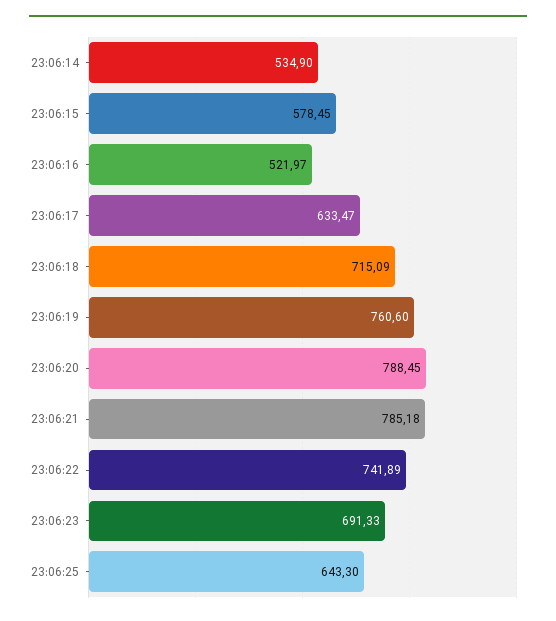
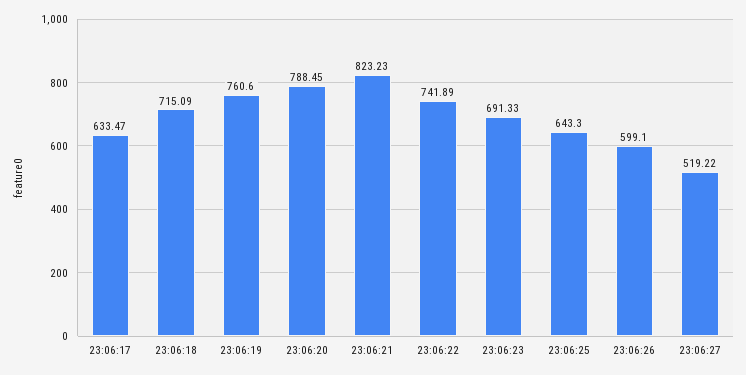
23:06:14: 534.9 -> none
23:06:15: 578.45 -> none
23:06:16: 521.97 -> none
23:06:21: 785.18 -> 823.23
23:06:26: none -> 599.1
23:06:27: none -> 519.22

